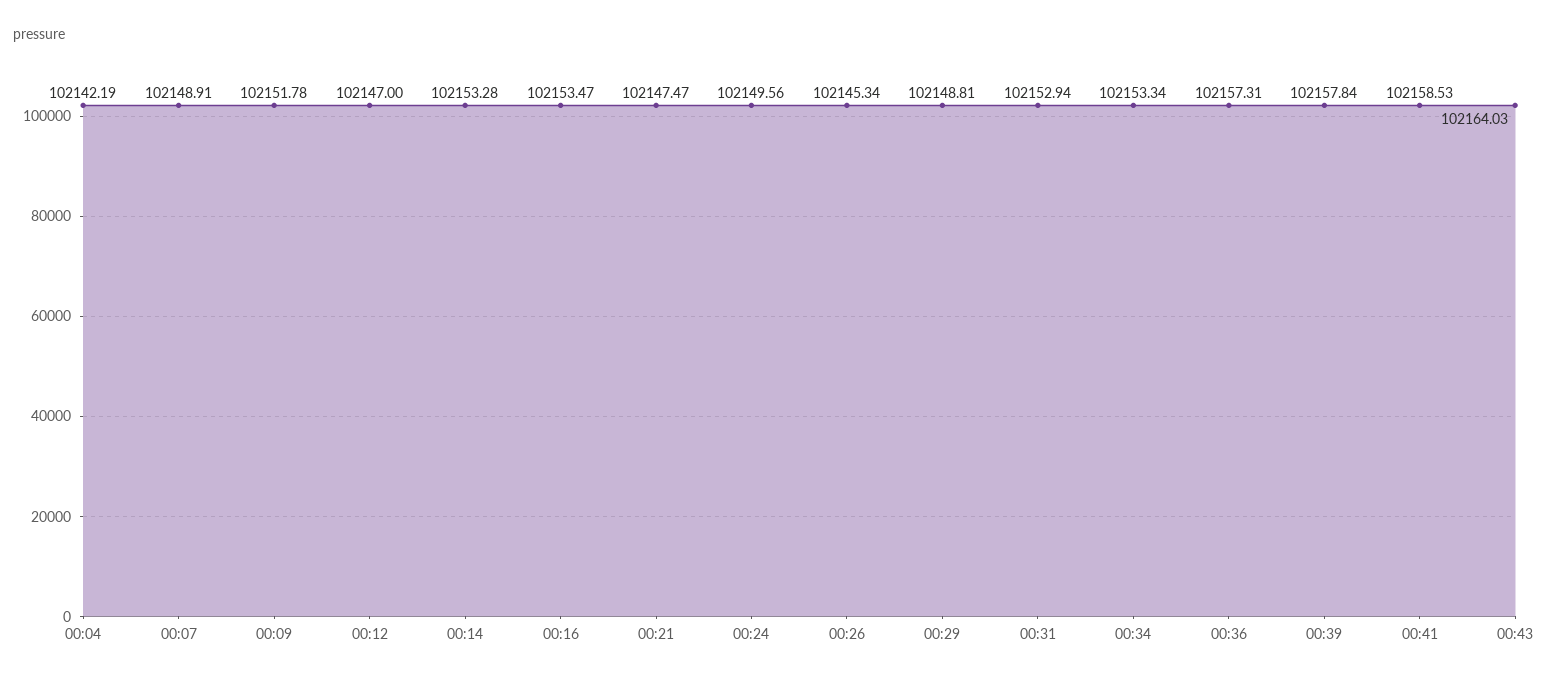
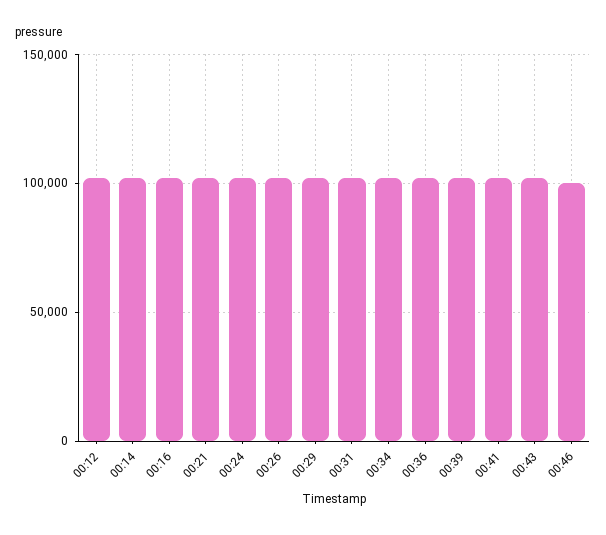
00:04: 102142.19 -> none
00:07: 102148.91 -> none
00:09: 102151.78 -> none
00:46: none -> 100000

